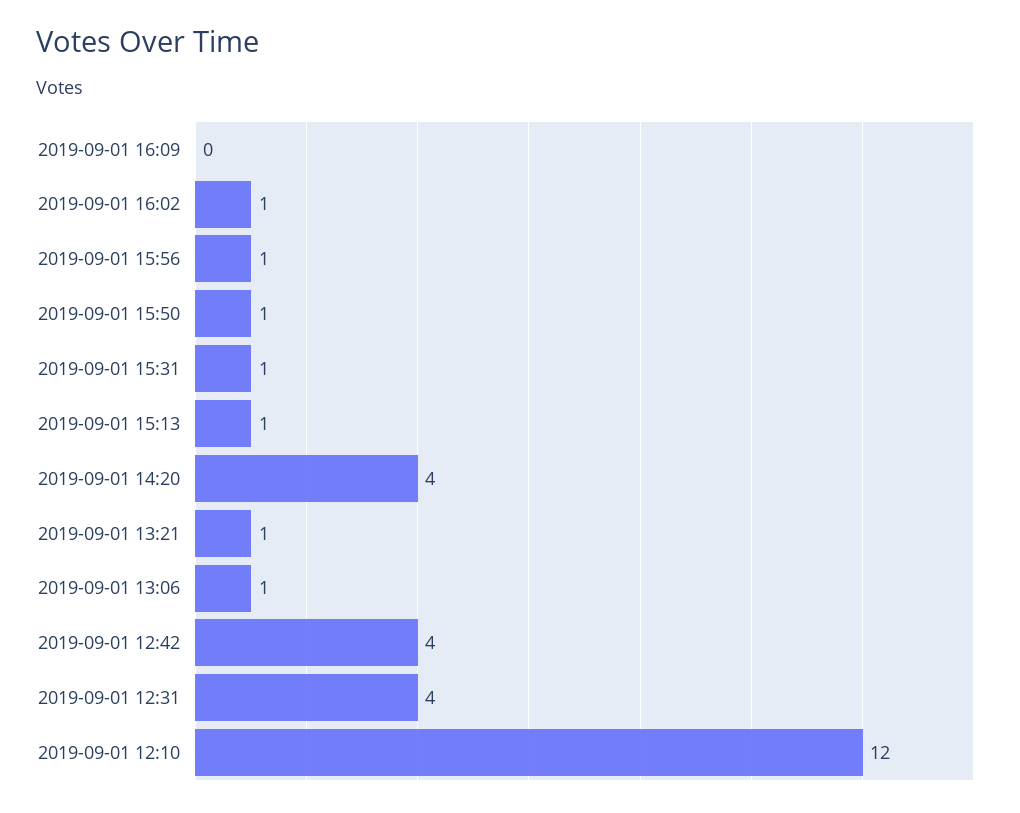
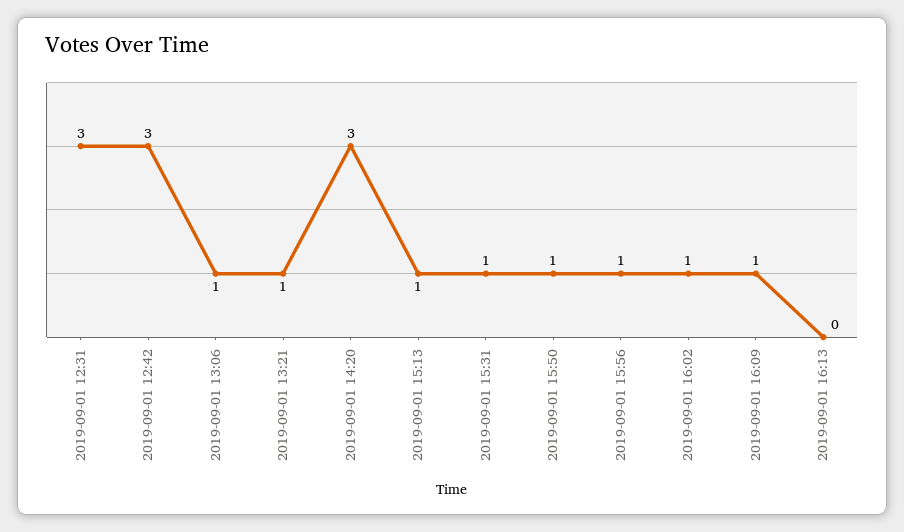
2019-09-01 16:09: 0 -> 1
2019-09-01 14:20: 4 -> 3
2019-09-01 12:42: 4 -> 3
2019-09-01 12:31: 4 -> 3
2019-09-01 12:10: 12 -> none
2019-09-01 16:13: none -> 0

